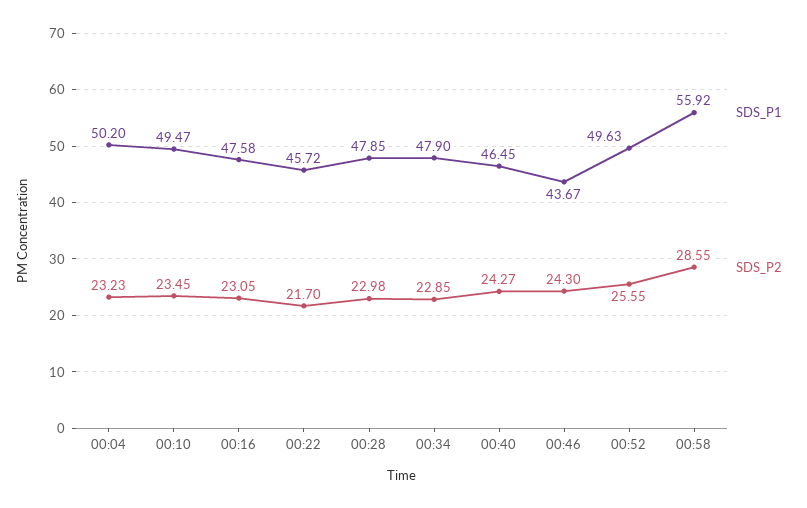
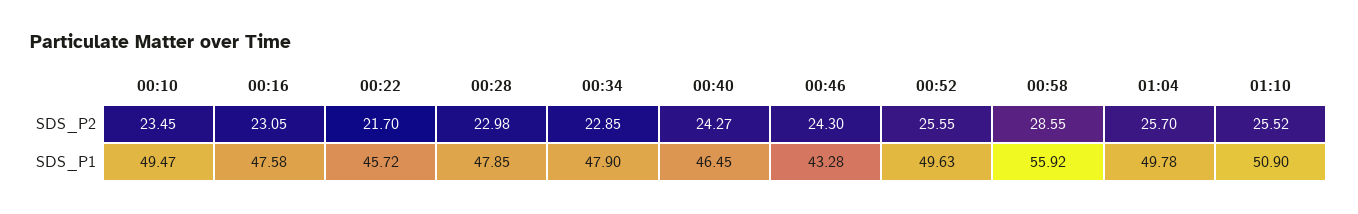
SDS_P1, 00:04: 50.2 -> none
SDS_P2, 00:04: 23.23 -> none
SDS_P1, 00:46: 43.67 -> 43.28
SDS_P2, 01:04: none -> 25.7
SDS_P2, 01:10: none -> 25.52
SDS_P1, 01:04: none -> 49.78
SDS_P1, 01:10: none -> 50.9

